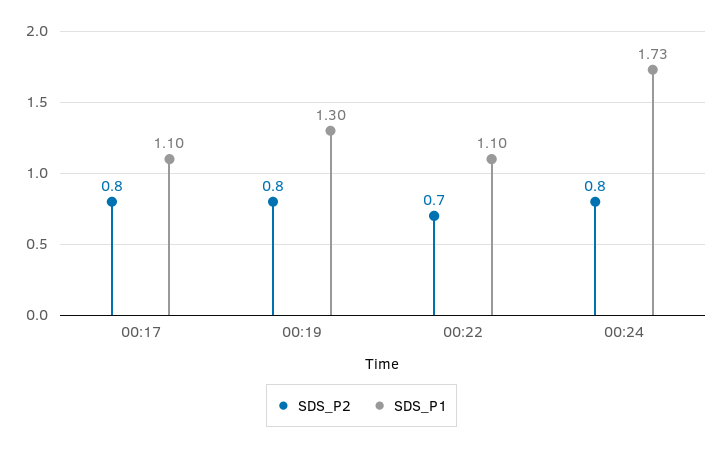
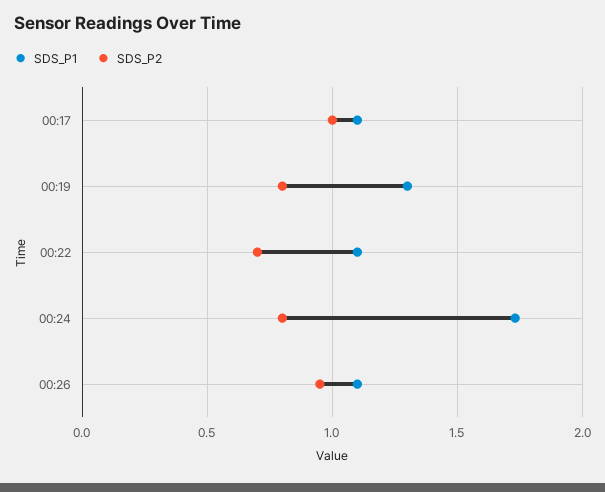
SDS_P2, 00:17: 0.8 -> 1
SDS_P1, 00:26: none -> 1.1
SDS_P2, 00:26: none -> 0.95

